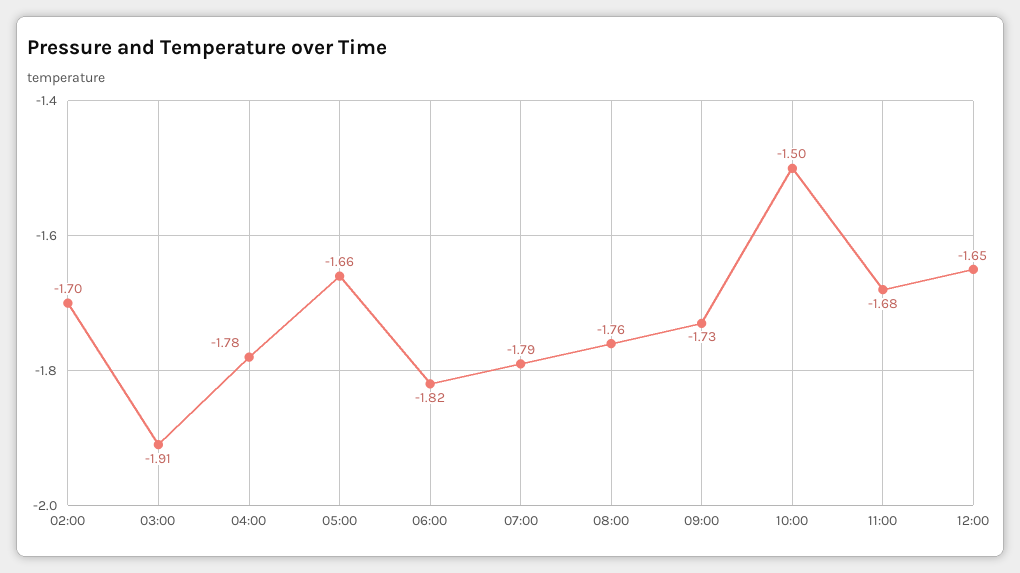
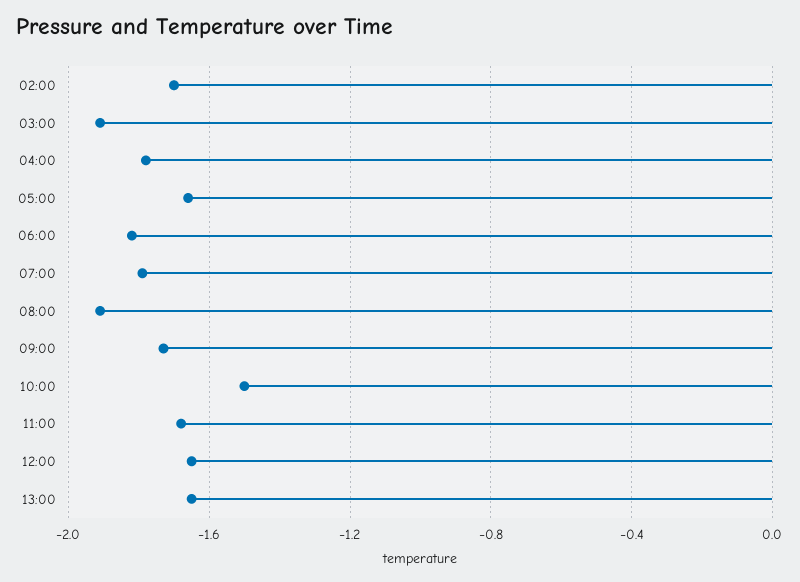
08:00: -1.76 -> -1.9
13:00: none -> -1.65

